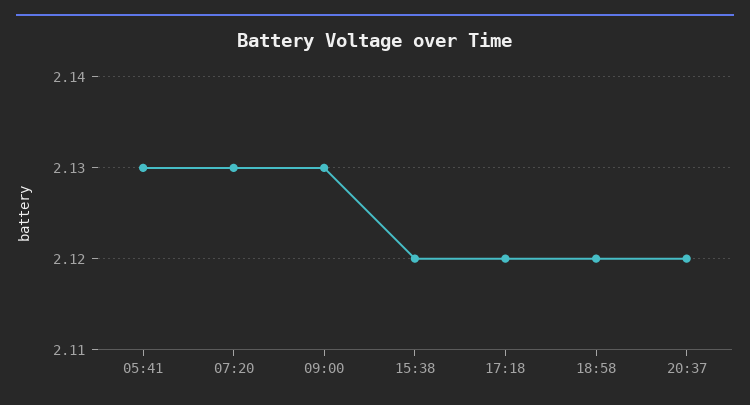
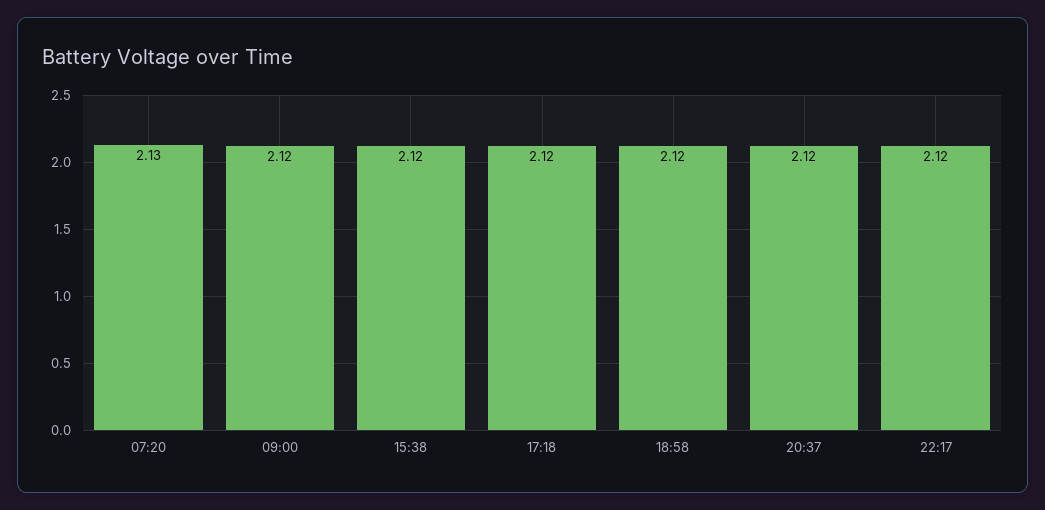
05:41: 2.13 -> none
09:00: 2.13 -> 2.12
22:17: none -> 2.12

